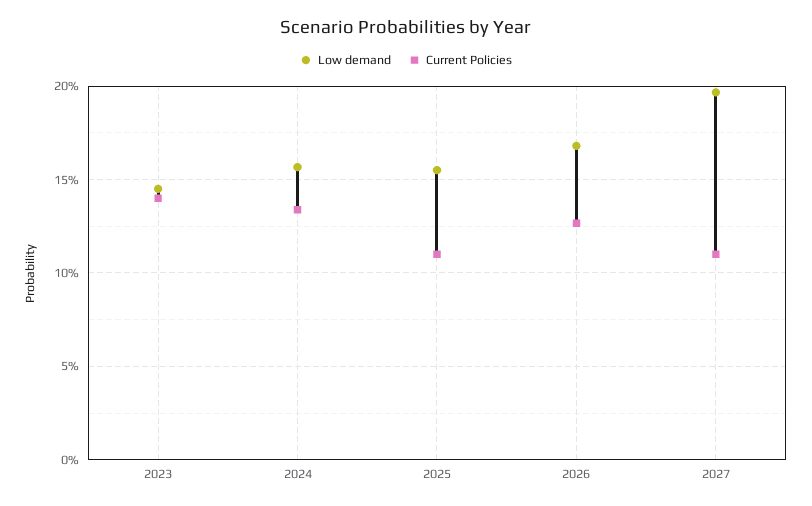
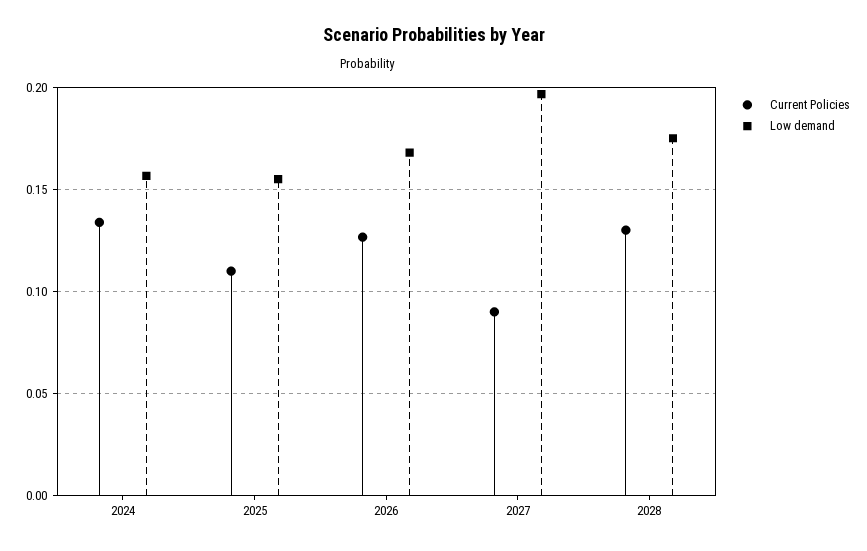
Low demand, 2023: 0.145 -> none
Current Policies, 2023: 0.14 -> none
Current Policies, 2027: 0.11 -> 0.09
Current Policies, 2028: none -> 0.13
Low demand, 2028: none -> 0.175

